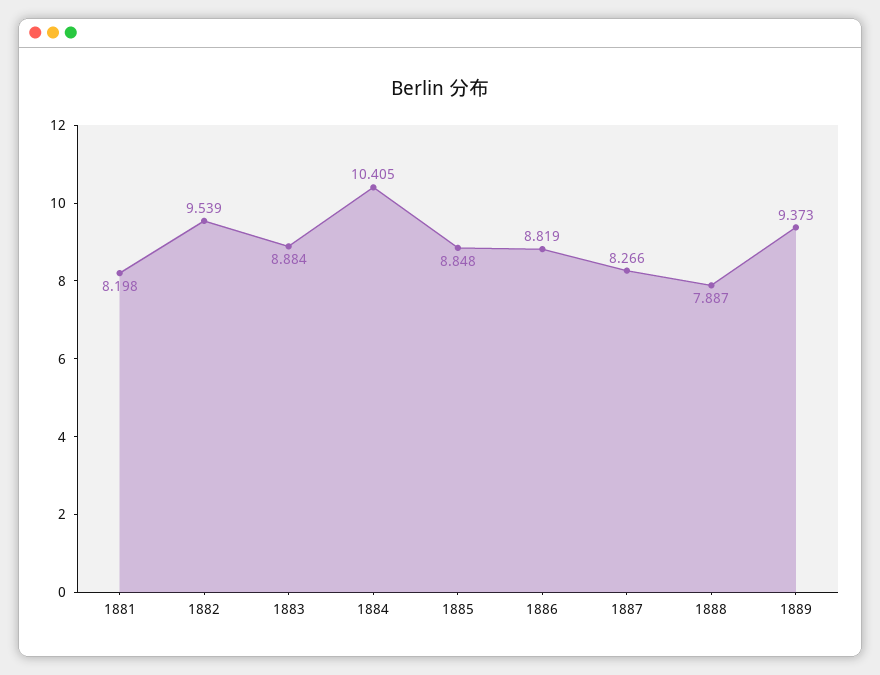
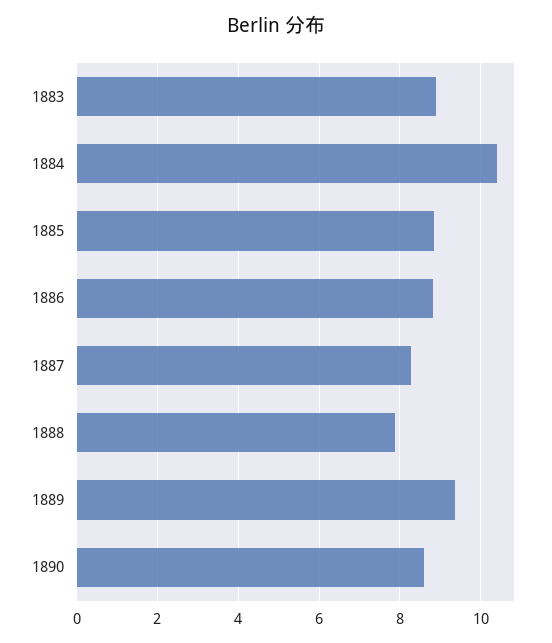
1881: 8.198 -> none
1882: 9.539 -> none
1890: none -> 8.6

